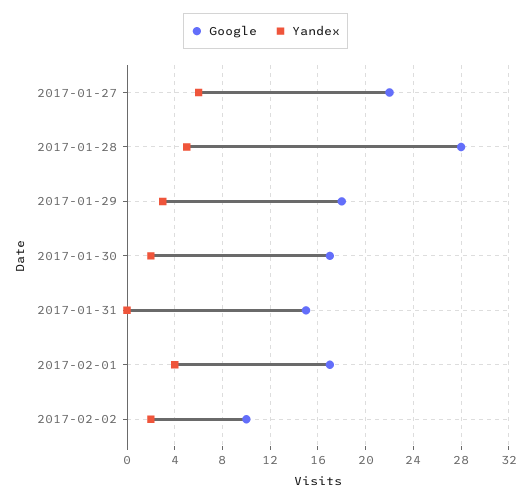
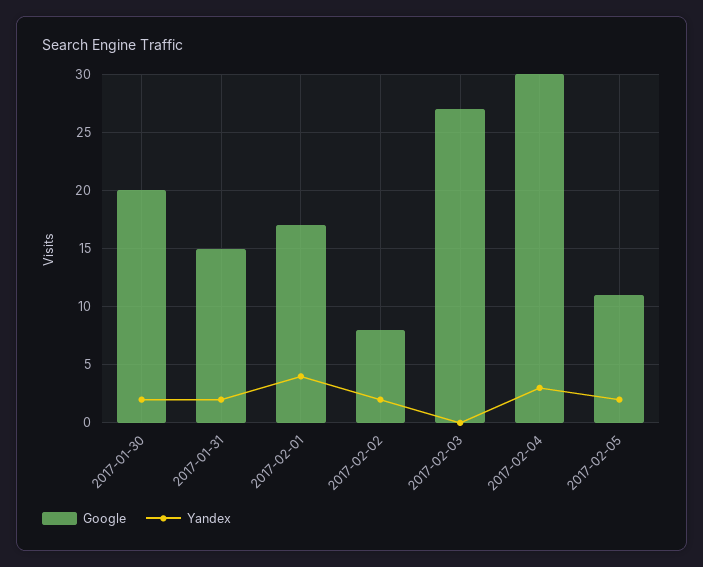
Google, 2017-01-27: 22 -> none
Yandex, 2017-01-27: 6 -> none
Google, 2017-01-28: 28 -> none
Yandex, 2017-01-28: 5 -> none
Google, 2017-01-29: 18 -> none
Yandex, 2017-01-29: 3 -> none
Google, 2017-01-30: 17 -> 20
Yandex, 2017-01-31: 0 -> 2
Google, 2017-02-02: 10 -> 8
Google, 2017-02-03: none -> 27
Yandex, 2017-02-03: none -> 0
Google, 2017-02-04: none -> 30
Yandex, 2017-02-04: none -> 3
Google, 2017-02-05: none -> 11
Yandex, 2017-02-05: none -> 2

